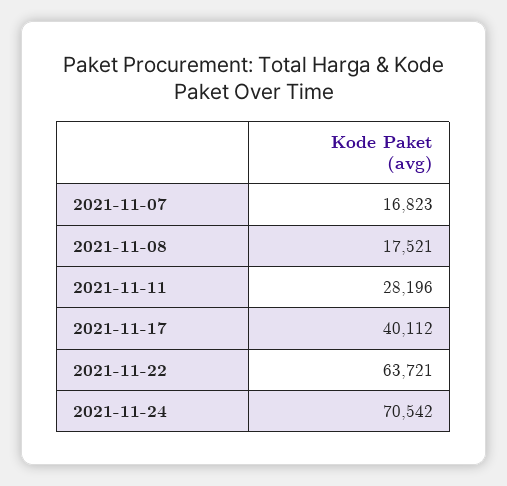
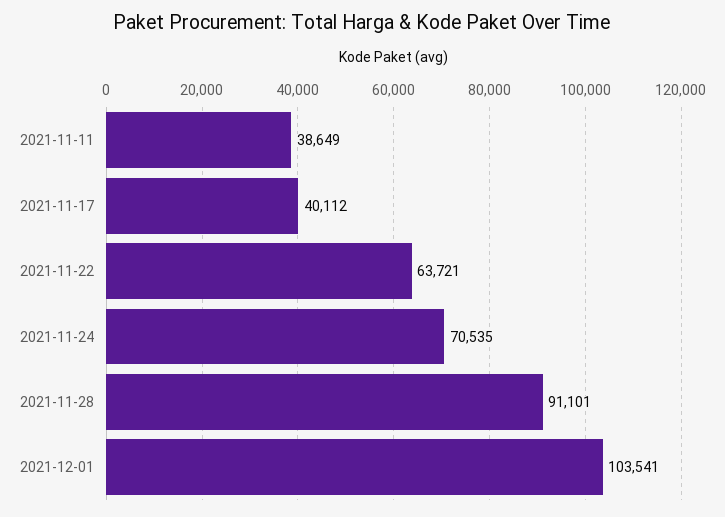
2021-11-07: 16823 -> none
2021-11-08: 17521 -> none
2021-11-11: 28196 -> 38649
2021-11-24: 70542 -> 70535
2021-11-28: none -> 91101
2021-12-01: none -> 103541

